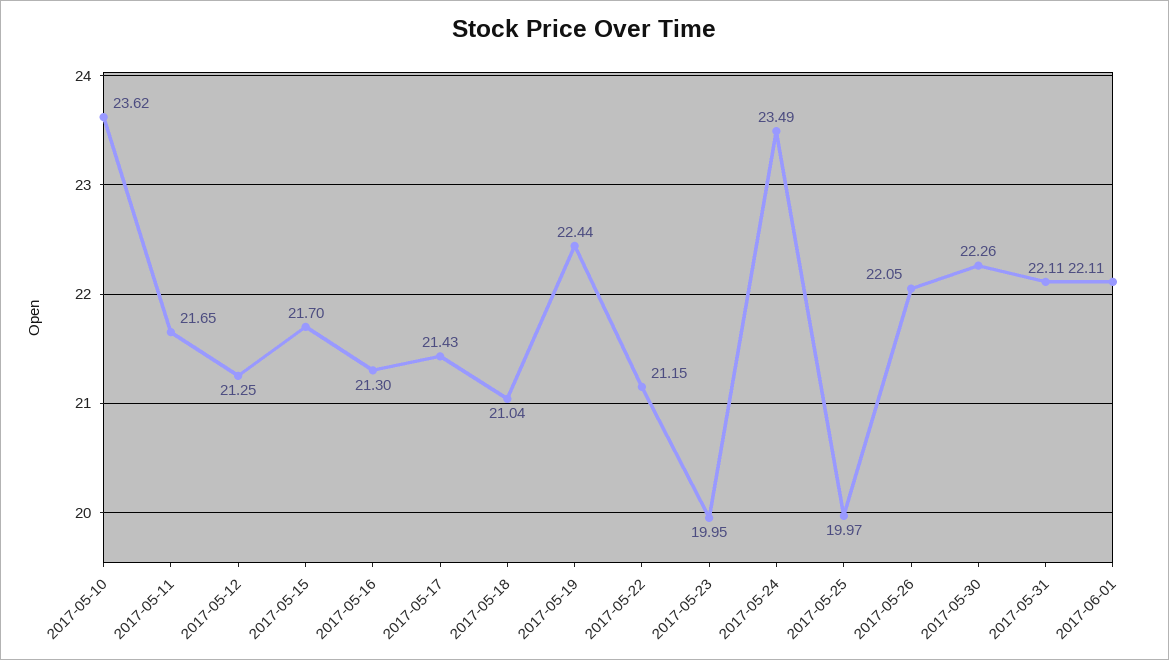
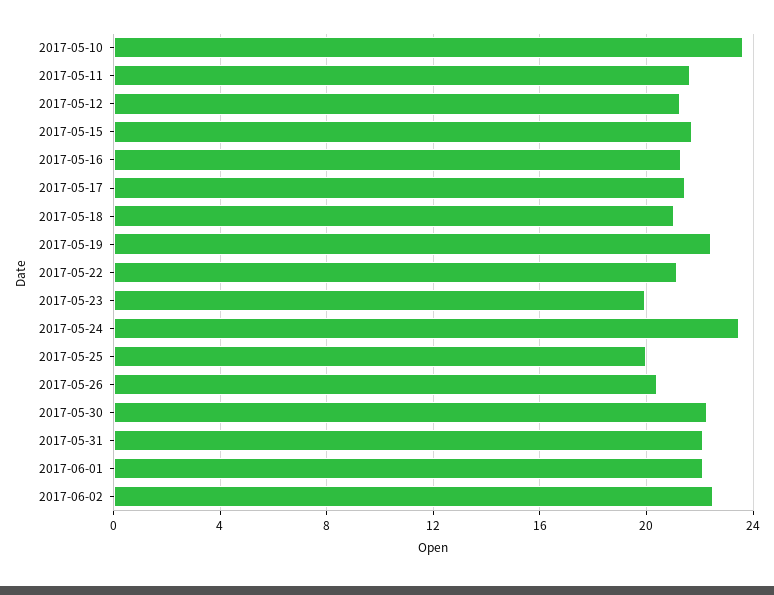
2017-05-26: 22.05 -> 20.5
2017-06-02: none -> 22.5

